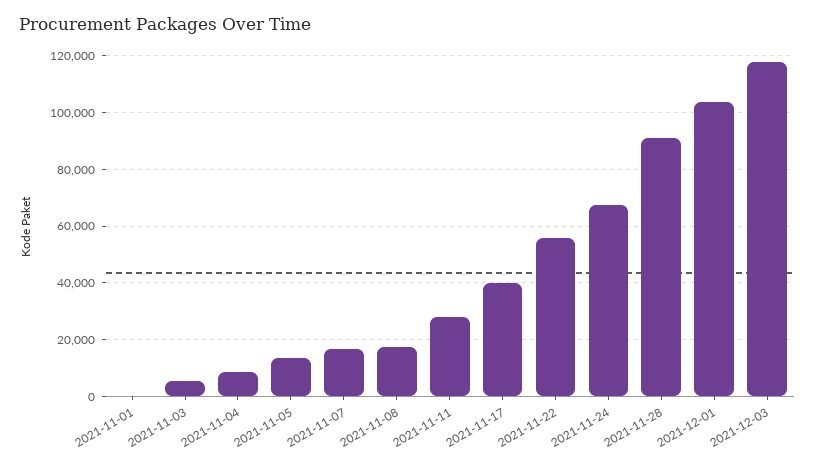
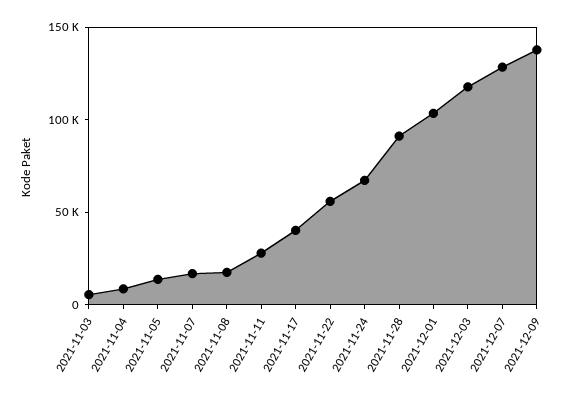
2021-11-01: 0 -> none
2021-12-07: none -> 130000
2021-12-09: none -> 140000

